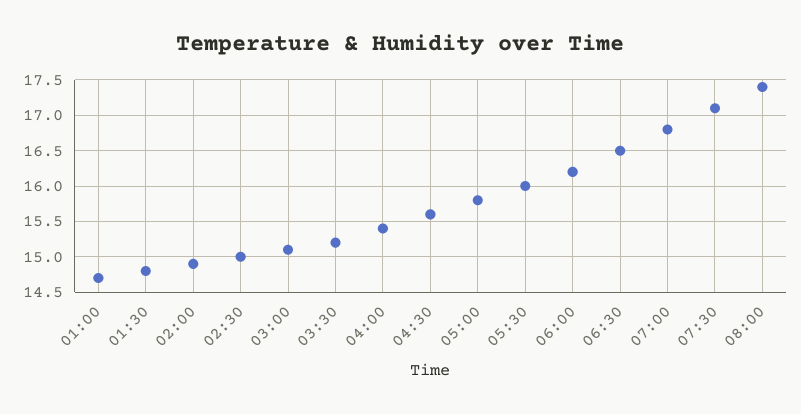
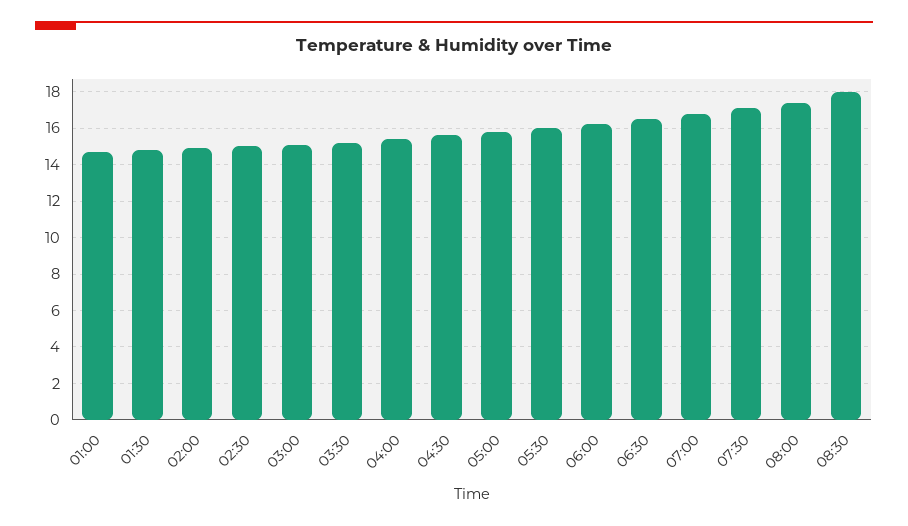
08:30: none -> 18

